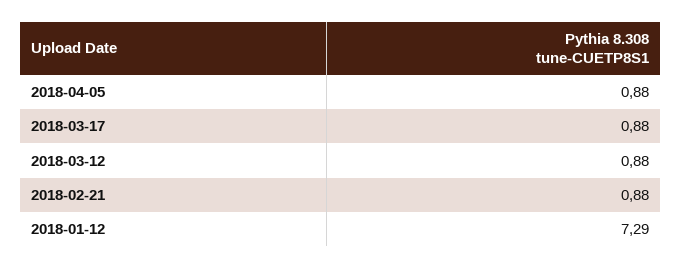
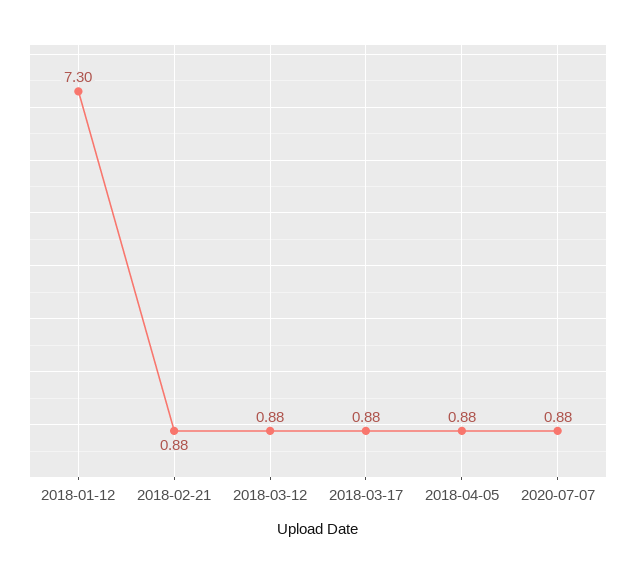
2018-01-12: 7.29 -> 7.3
2020-07-07: none -> 0.88

